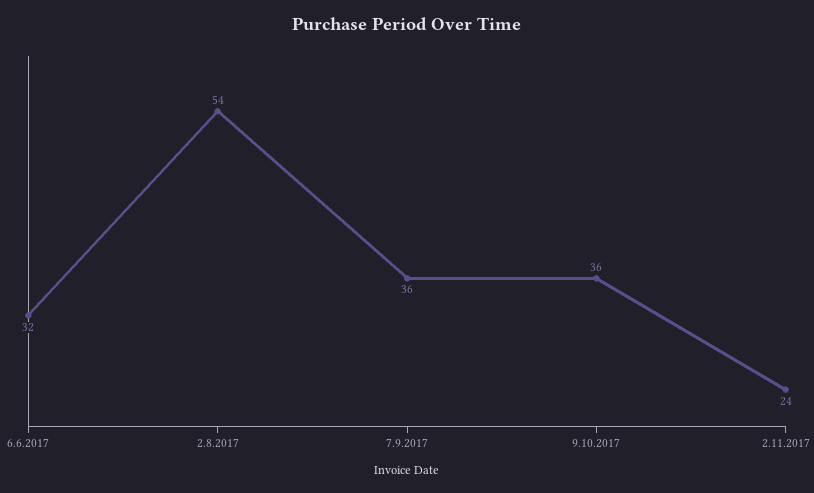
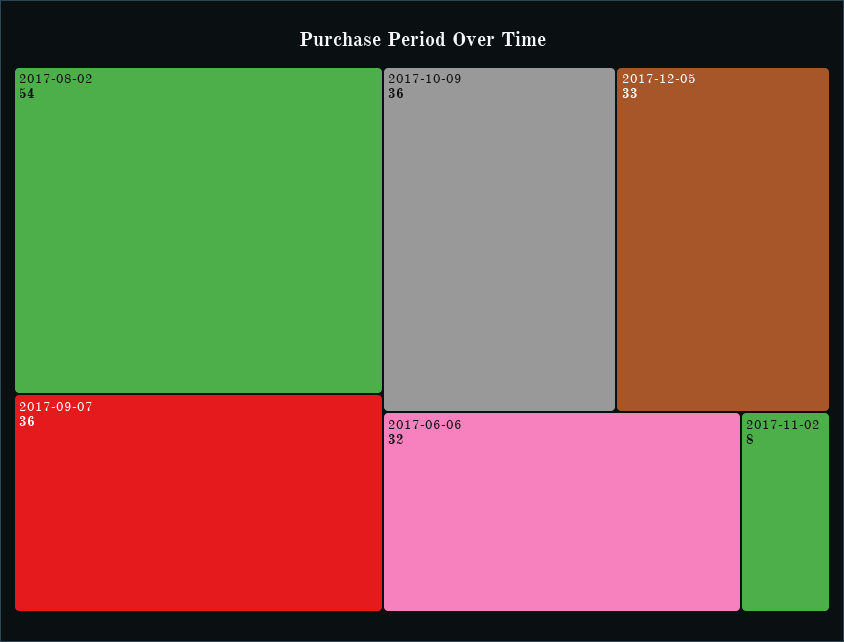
2.11.2017: 24 -> 8
2017-12-05: none -> 33

